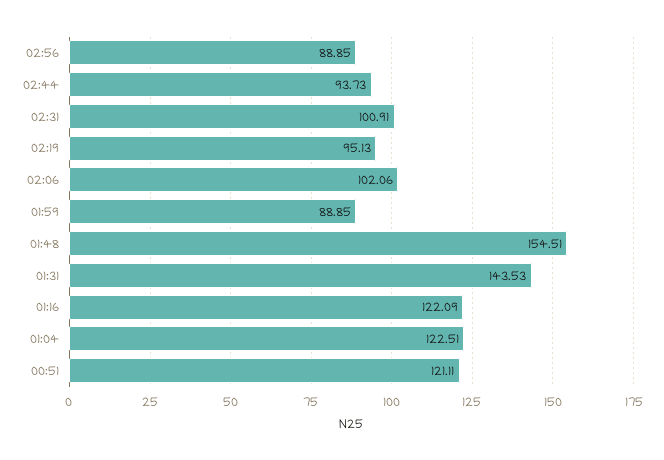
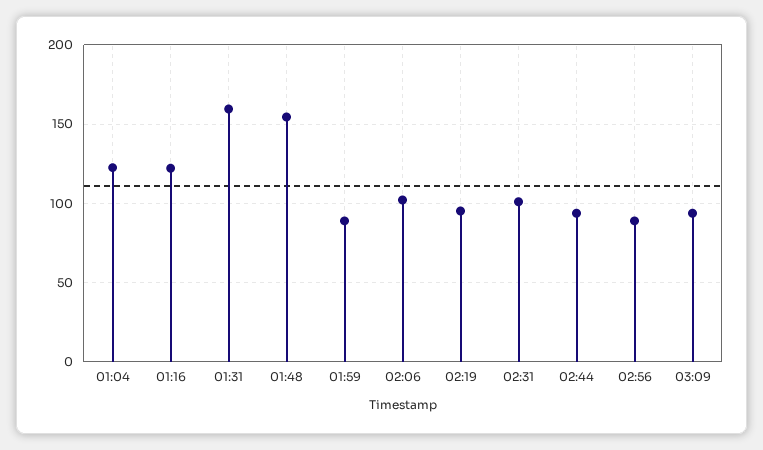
01:31: 143.53 -> 160
00:51: 121.11 -> none
03:09: none -> 95

